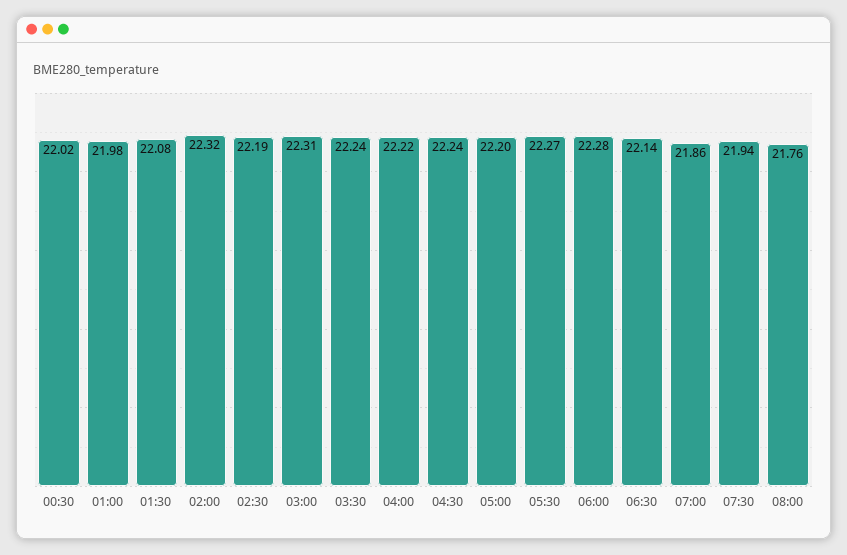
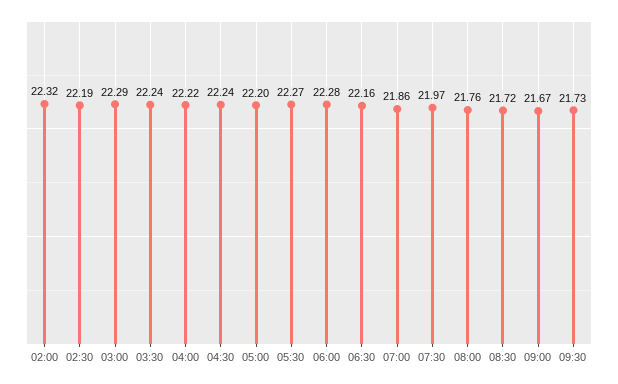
00:30: 22.02 -> none
01:00: 21.98 -> none
01:30: 22.08 -> none
03:00: 22.31 -> 22.29
06:30: 22.14 -> 22.16
07:30: 21.94 -> 21.97
08:30: none -> 21.72
09:00: none -> 21.67
09:30: none -> 21.73

